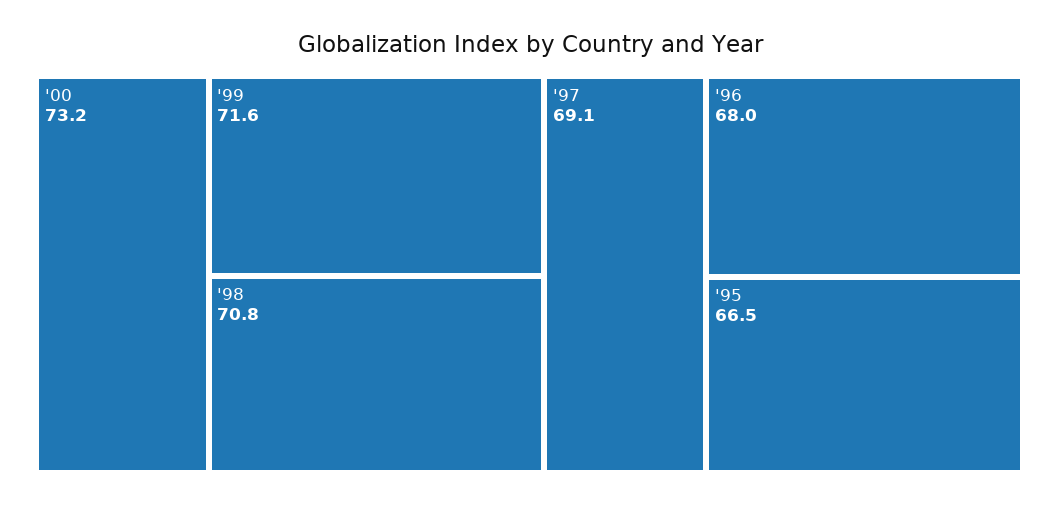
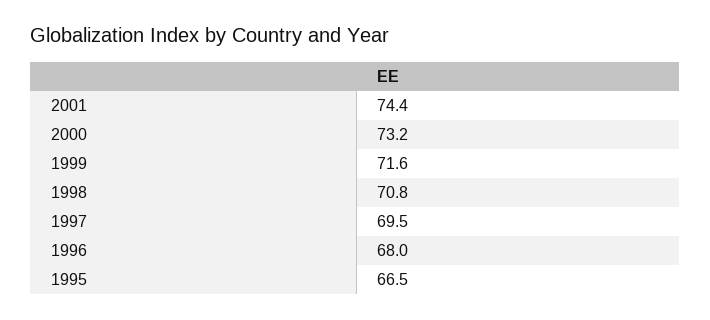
'97: 69.1 -> 69.5
2001: none -> 74.4

